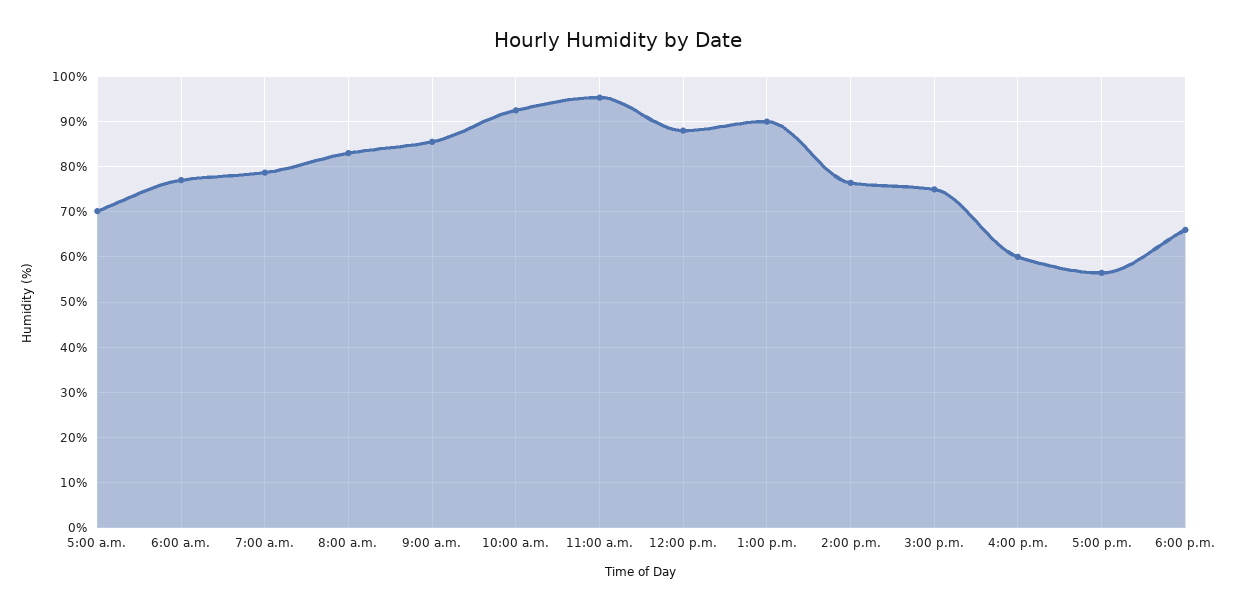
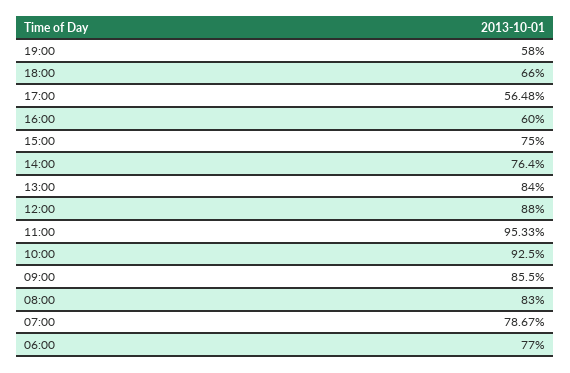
5:00 a.m.: 70 -> none
1:00 p.m.: 90 -> 84
19:00: none -> 58

